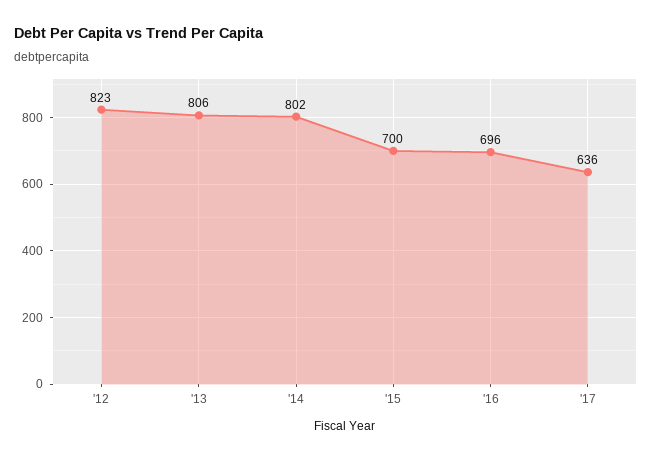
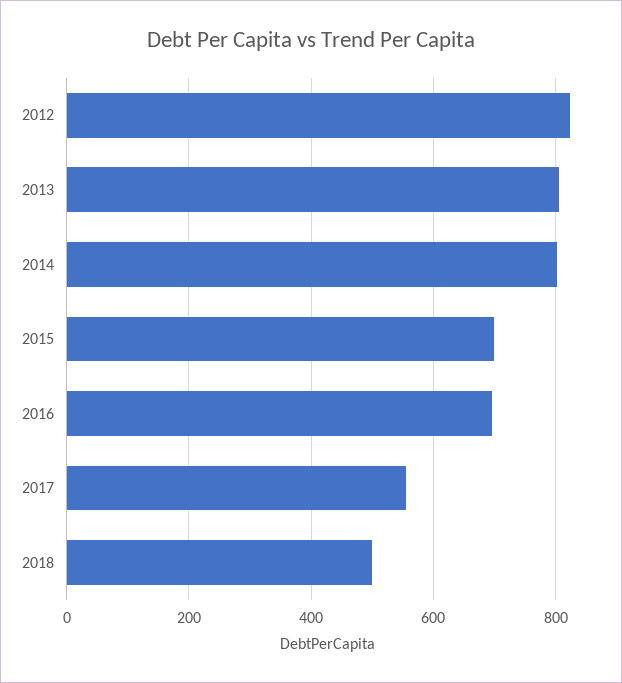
'17: 636 -> 560
2018: none -> 500

